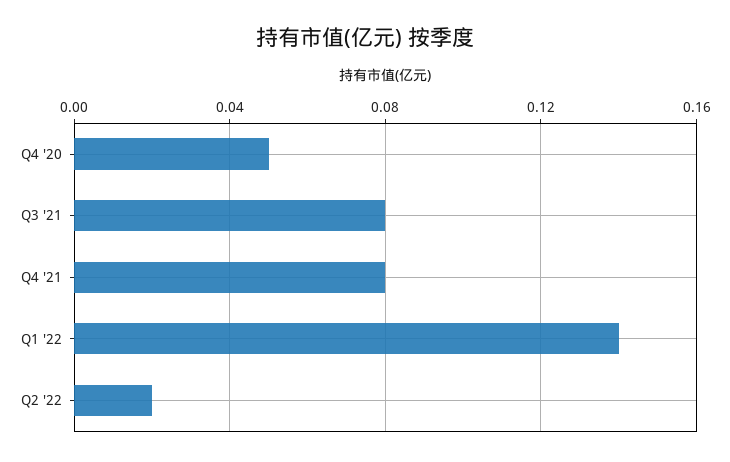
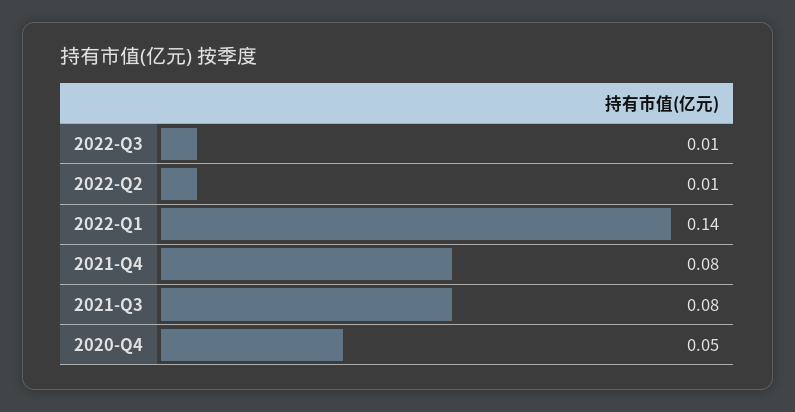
Q2 '22: 0.02 -> 0.01
2022-Q3: none -> 0.01

